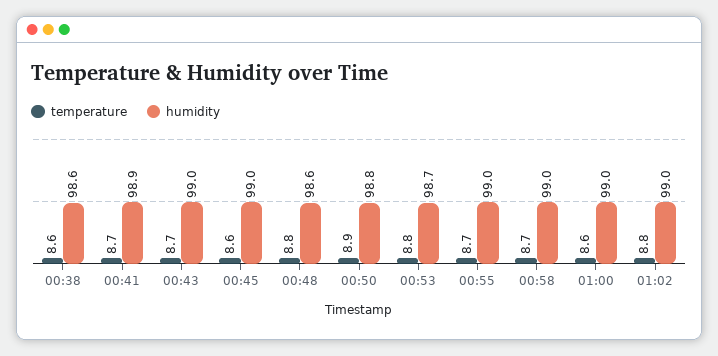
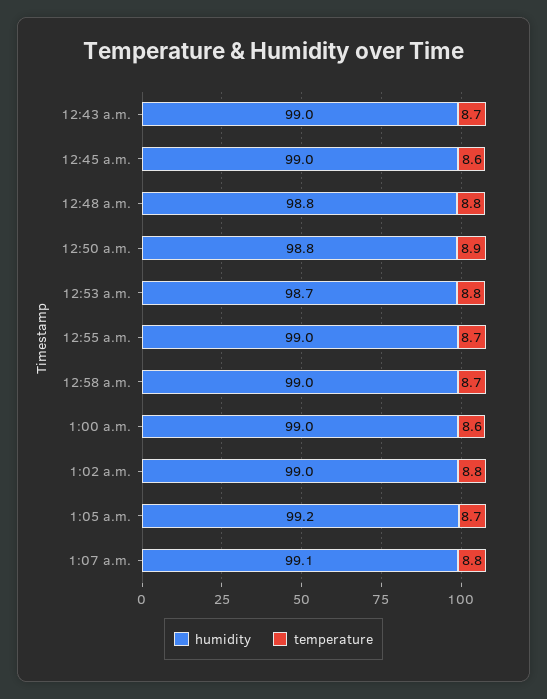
temperature, 00:38: 8.6 -> none
humidity, 00:38: 98.6 -> none
temperature, 00:41: 8.7 -> none
humidity, 00:41: 98.9 -> none
humidity, 00:48: 98.6 -> 98.8
humidity, 1:05 a.m.: none -> 99.2
temperature, 1:05 a.m.: none -> 8.7
humidity, 1:07 a.m.: none -> 99.1
temperature, 1:07 a.m.: none -> 8.8

